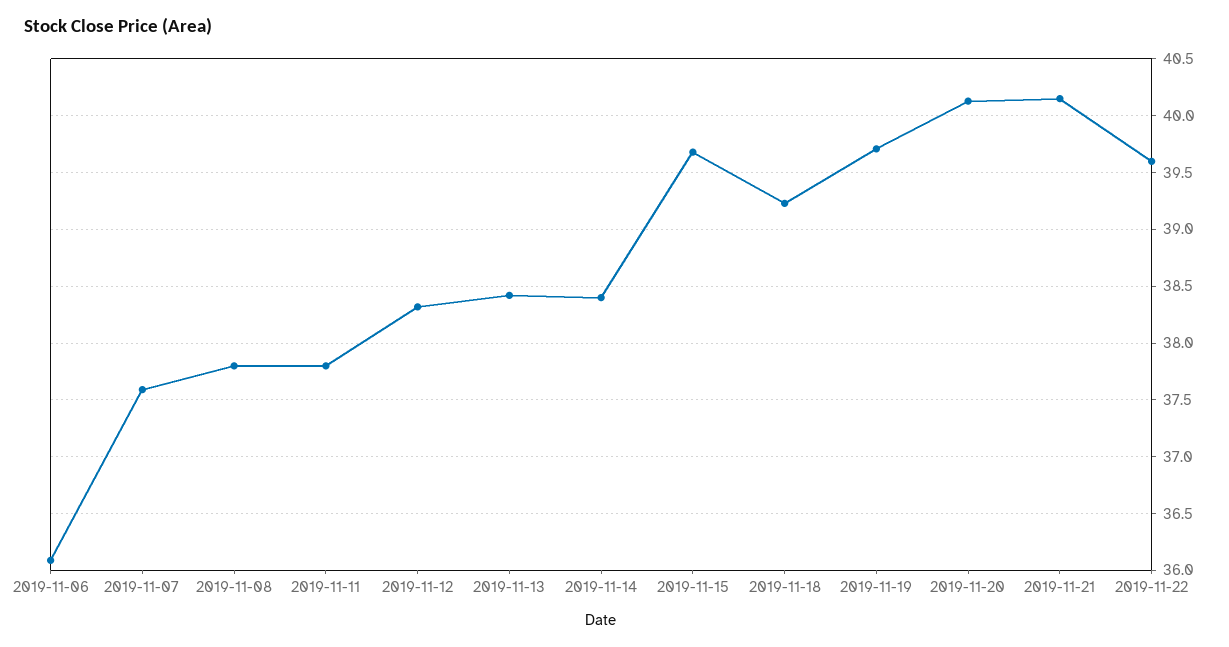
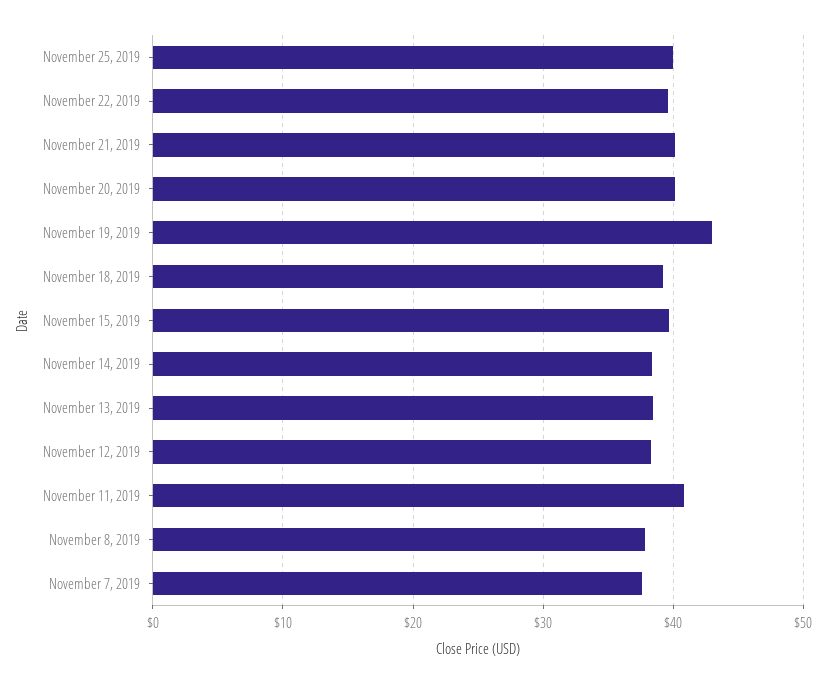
2019-11-06: 36.1 -> none
2019-11-11: 37.8 -> 41
2019-11-19: 39.7 -> 43
November 25, 2019: none -> 40

